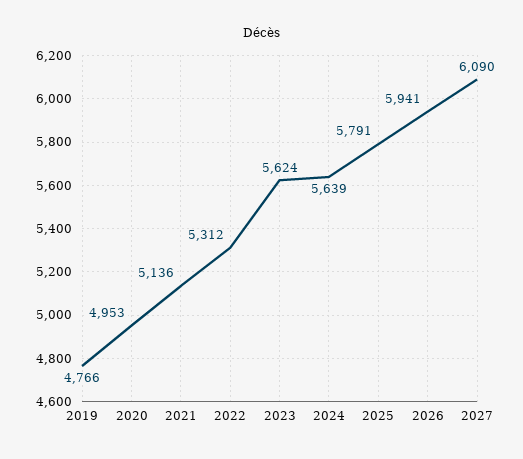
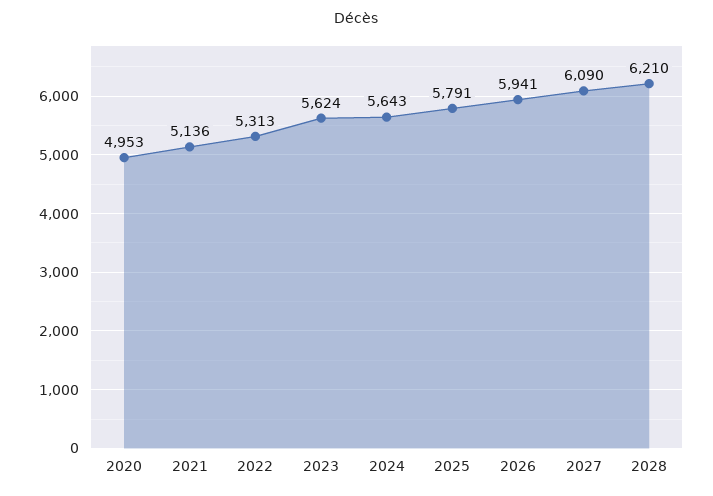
2019: 4766 -> none
2022: 5312 -> 5313
2024: 5639 -> 5643
2028: none -> 6210

